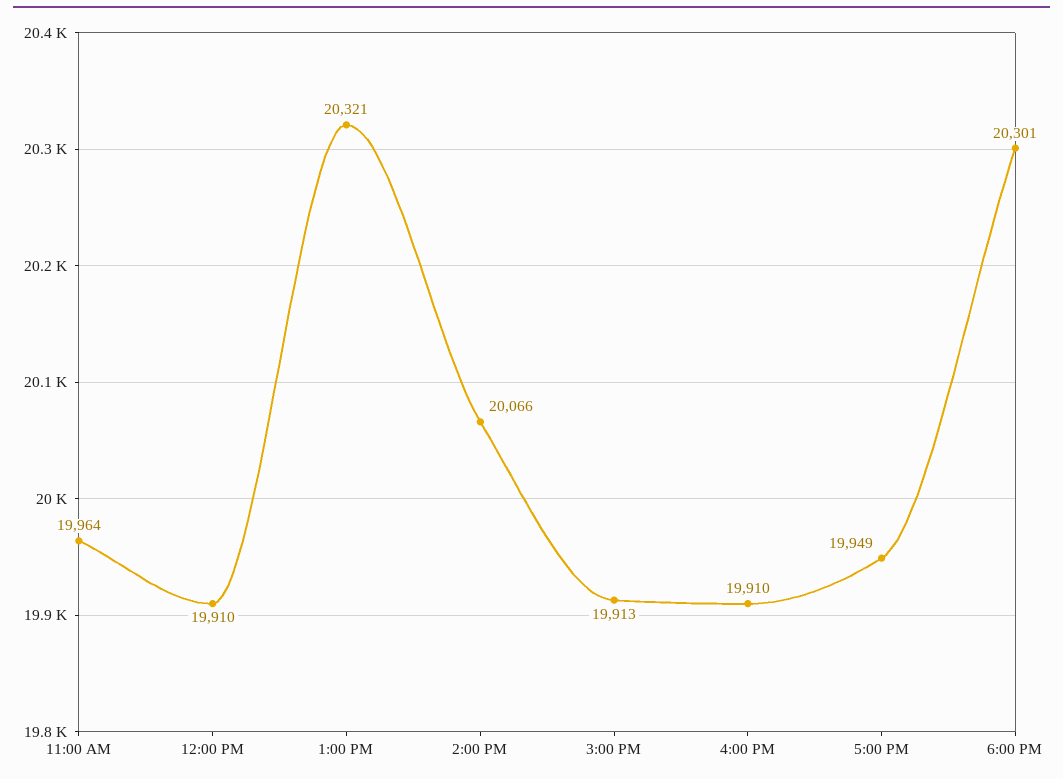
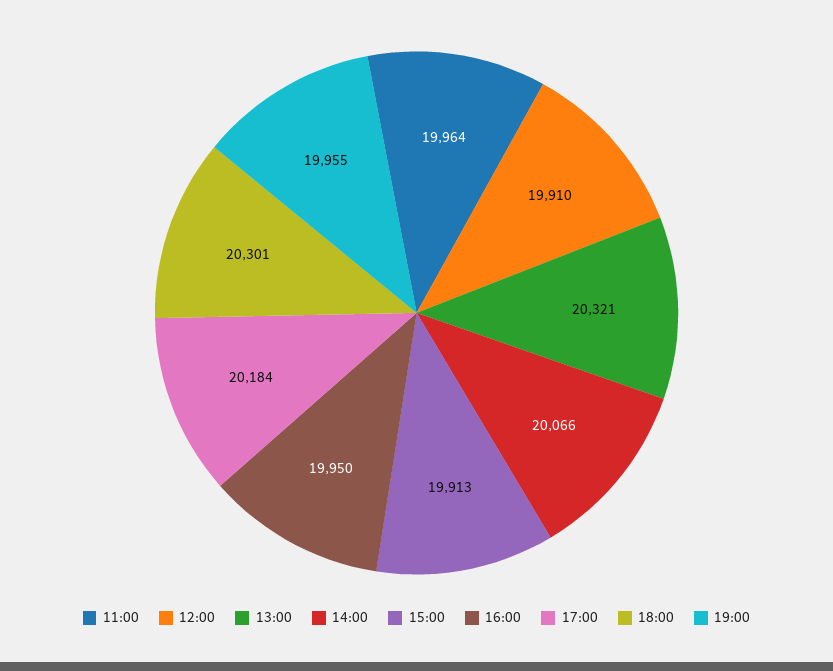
4:00 PM: 19910 -> 19950
5:00 PM: 19949 -> 20184
19:00: none -> 19955

